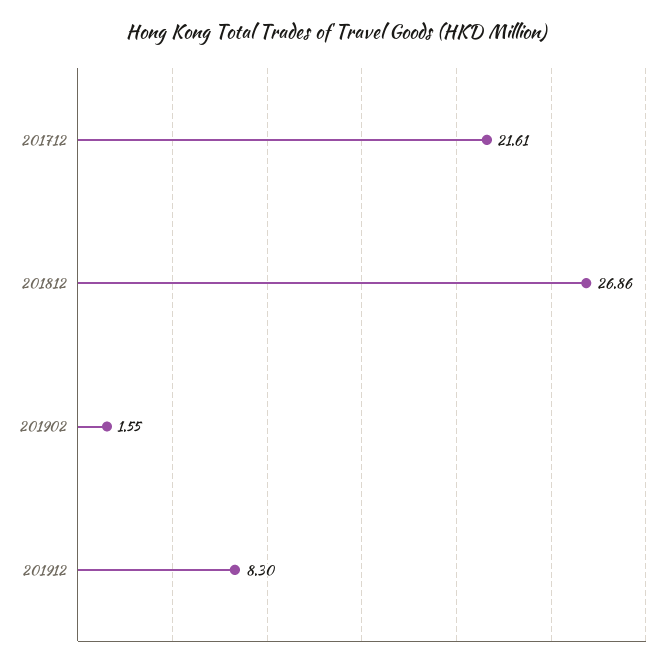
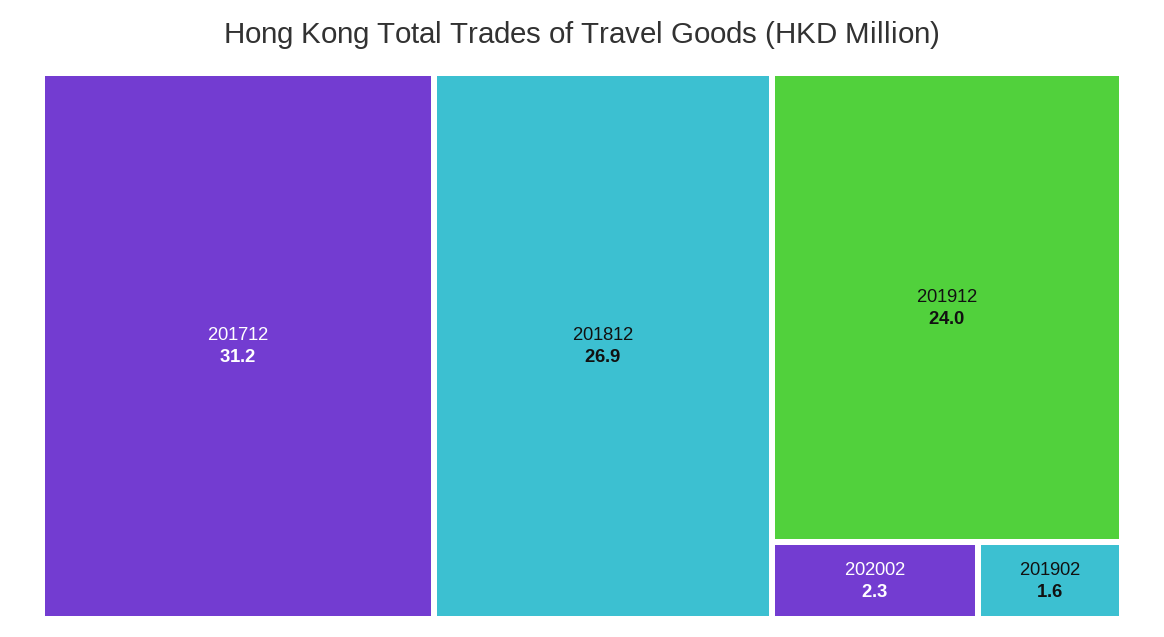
201712: 21.61 -> 31.2
201912: 8.3 -> 24
202002: none -> 2.3

